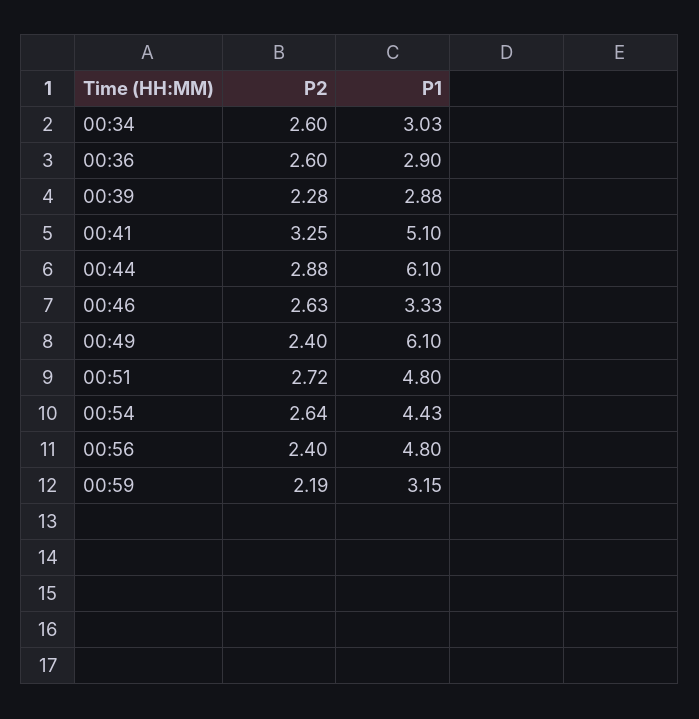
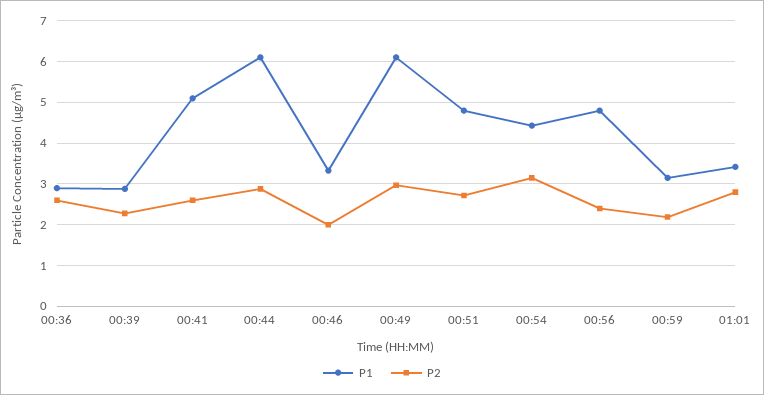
P2, 00:34: 2.6 -> none
P1, 00:34: 3.03 -> none
P2, 00:41: 3.25 -> 2.6
P2, 00:46: 2.63 -> 2
P2, 00:49: 2.4 -> 3
P2, 00:54: 2.64 -> 3.2
P1, 01:01: none -> 3.4
P2, 01:01: none -> 2.8

